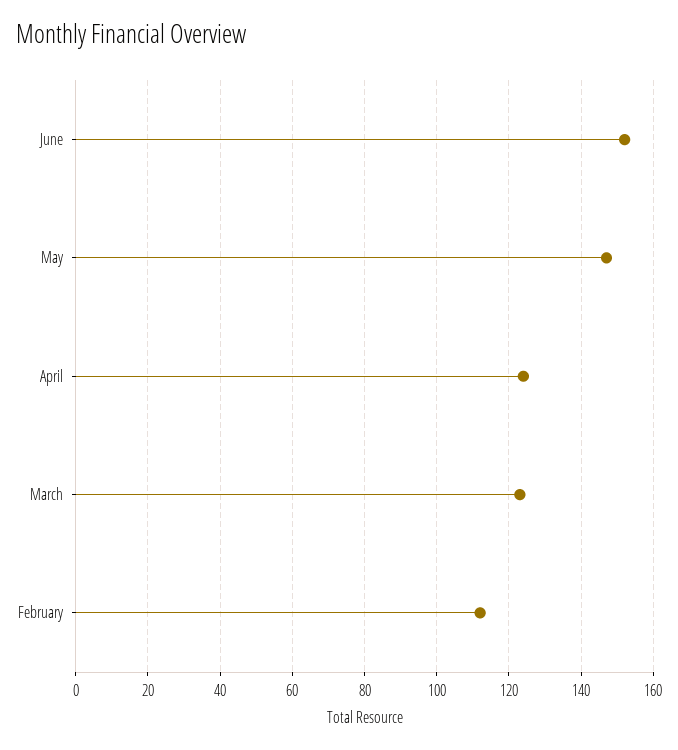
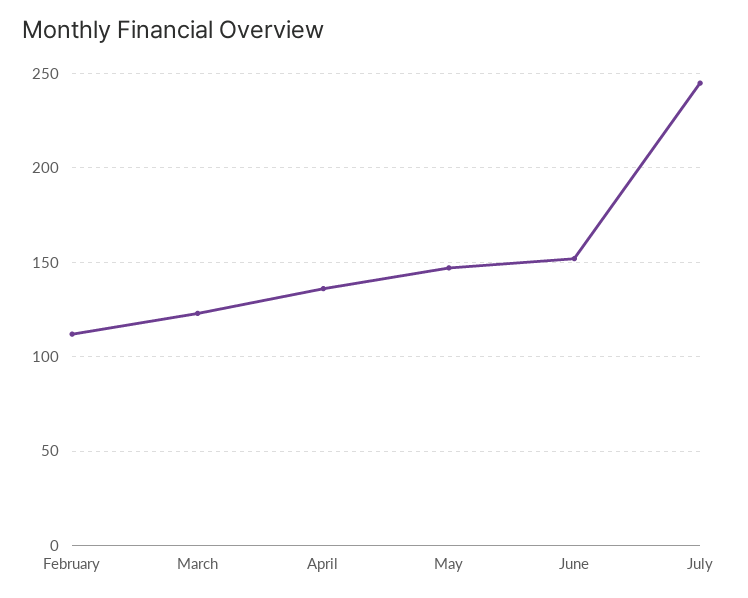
April: 125 -> 135
July: none -> 245

